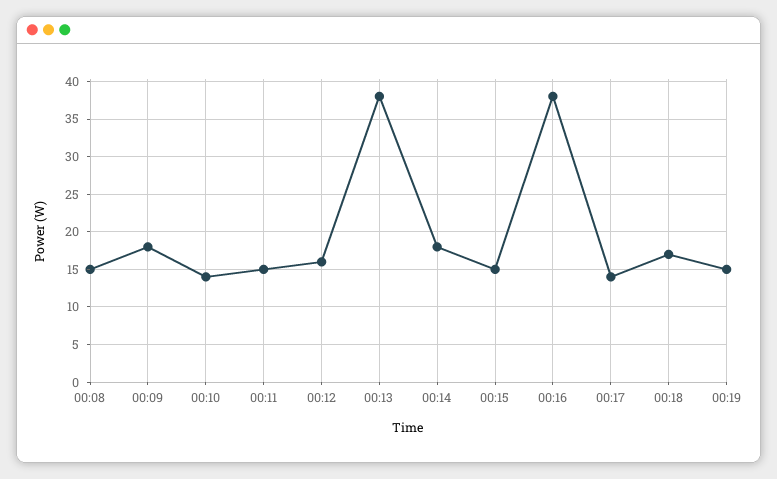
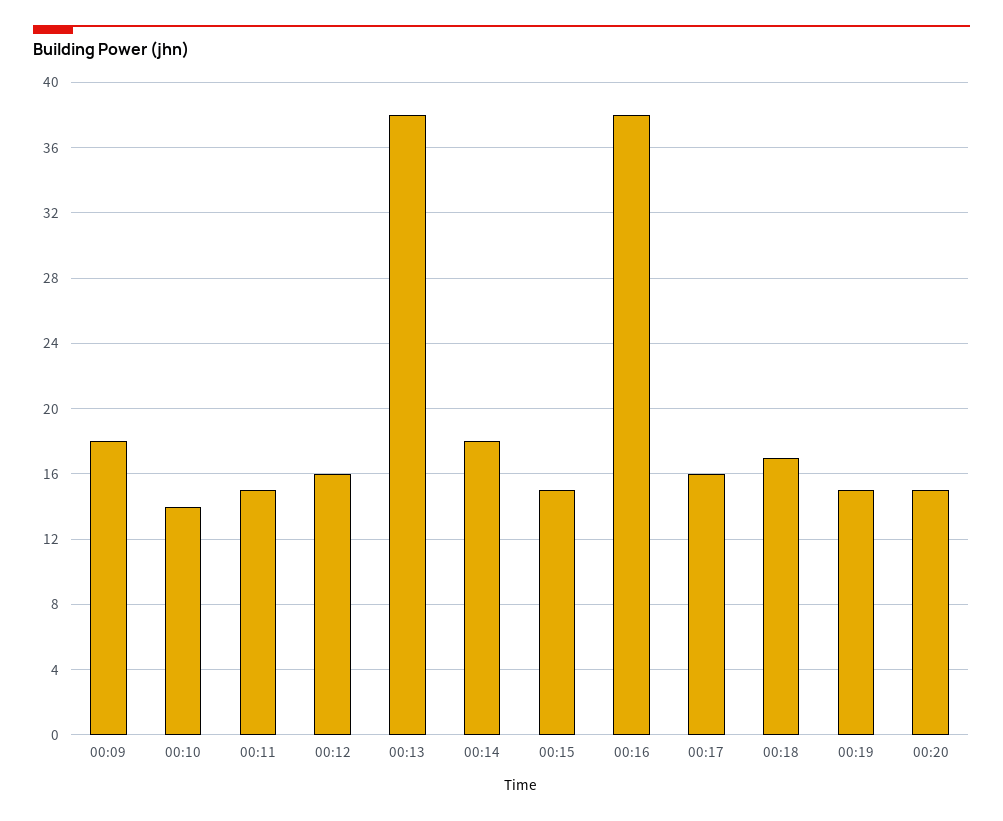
00:08: 15 -> none
00:17: 14 -> 16
00:20: none -> 15

